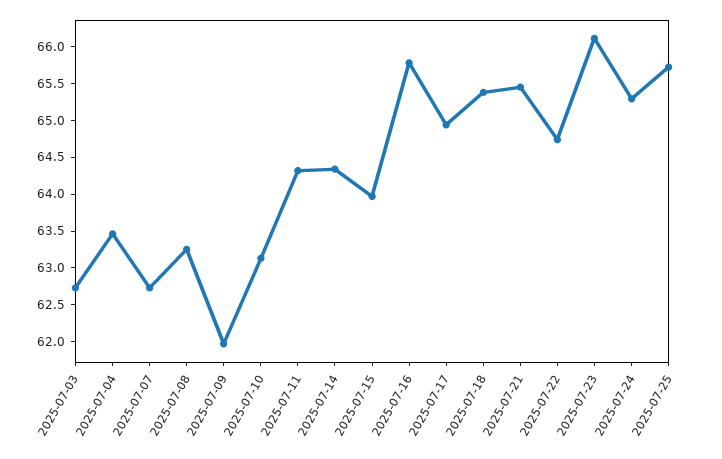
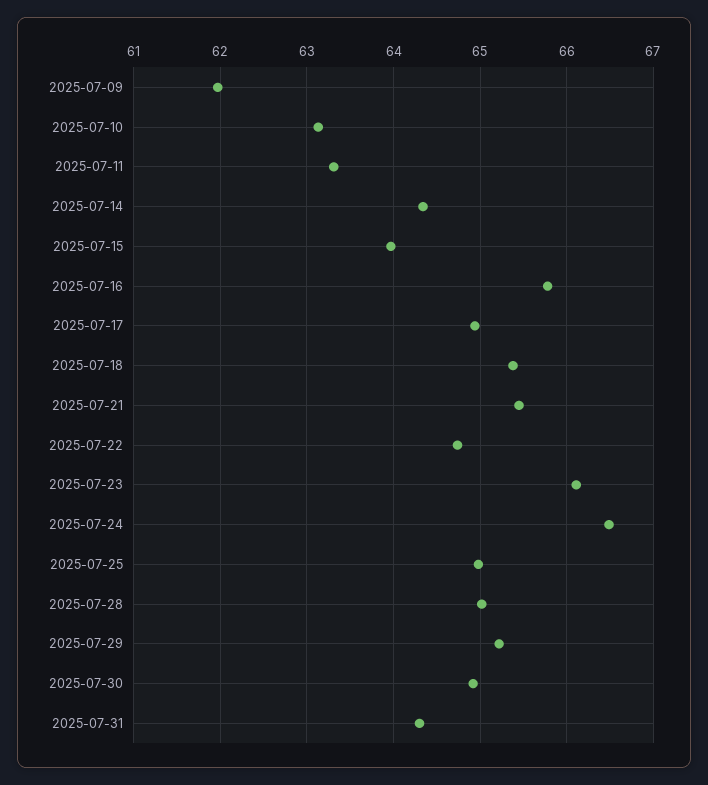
2025-07-03: 62.75 -> none
2025-07-04: 63.5 -> none
2025-07-07: 62.75 -> none
2025-07-08: 63.25 -> none
2025-07-11: 64.25 -> 63.3
2025-07-24: 65.25 -> 66.5
2025-07-25: 65.75 -> 65
2025-07-28: none -> 65
2025-07-29: none -> 65.2
2025-07-30: none -> 64.9
2025-07-31: none -> 64.3

